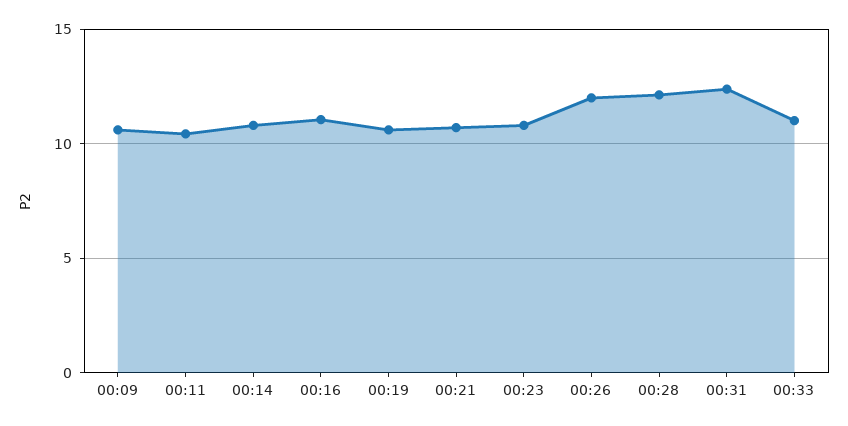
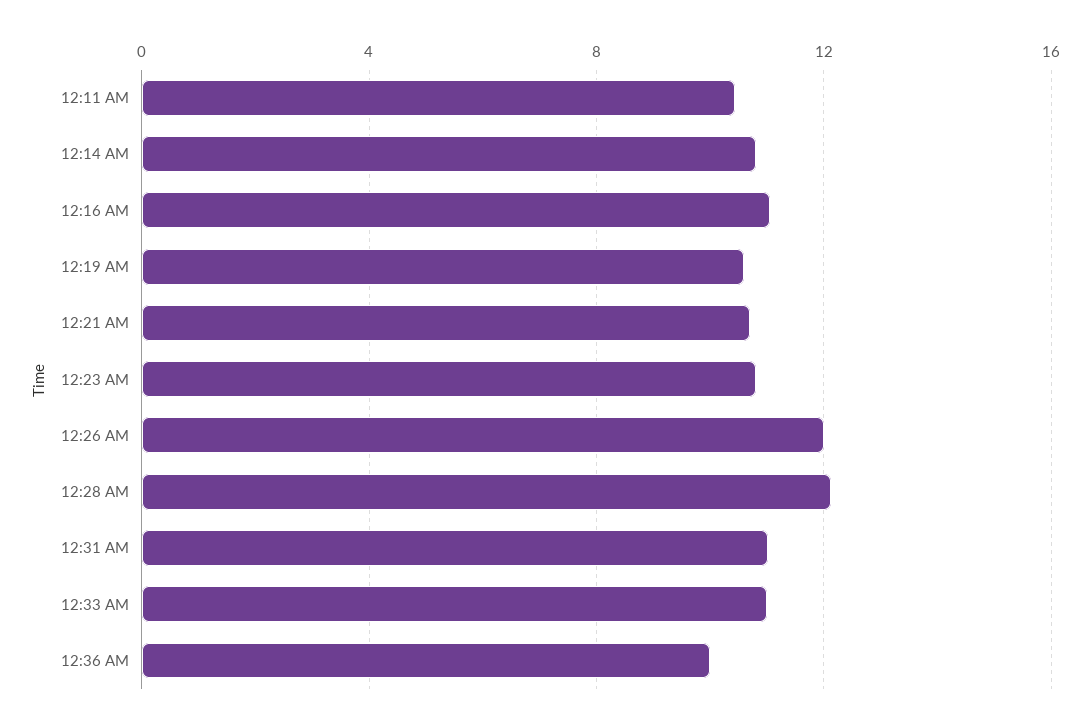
00:09: 10.5 -> none
00:31: 12.5 -> 11
12:36 AM: none -> 10

